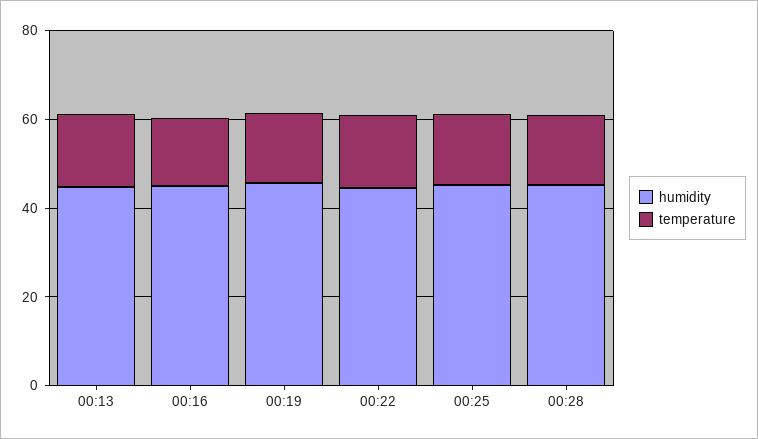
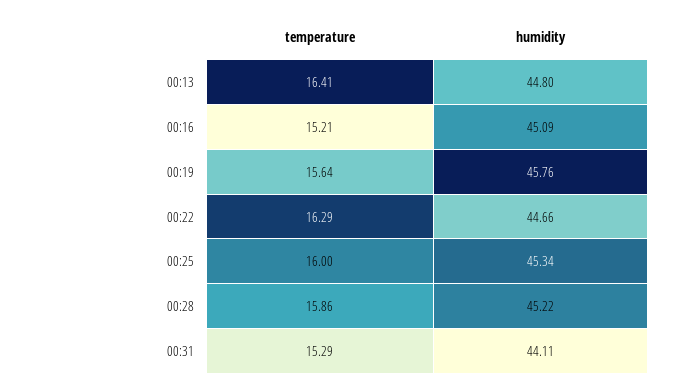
temperature, 00:31: none -> 15.29
humidity, 00:31: none -> 44.11

